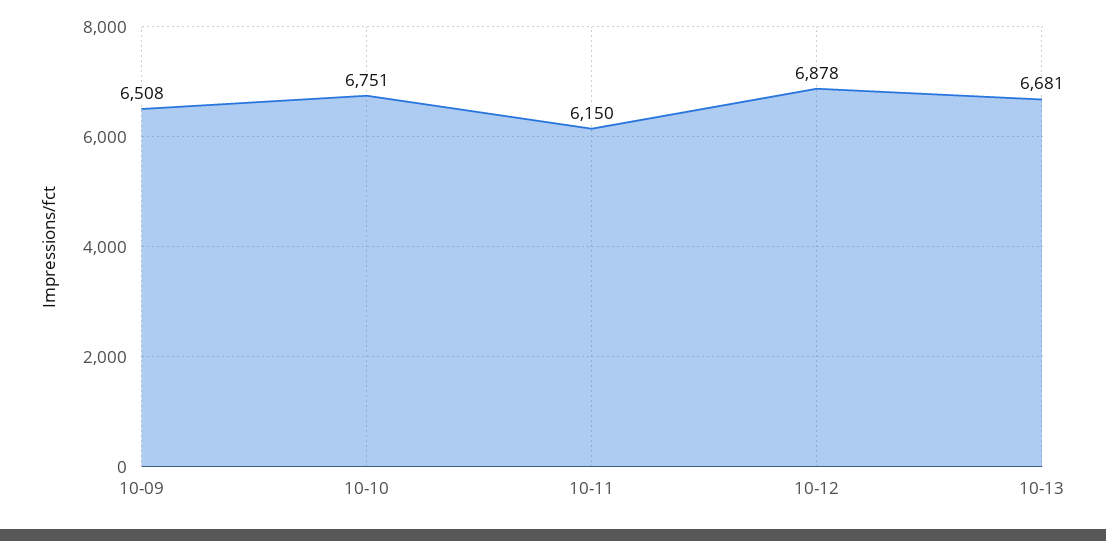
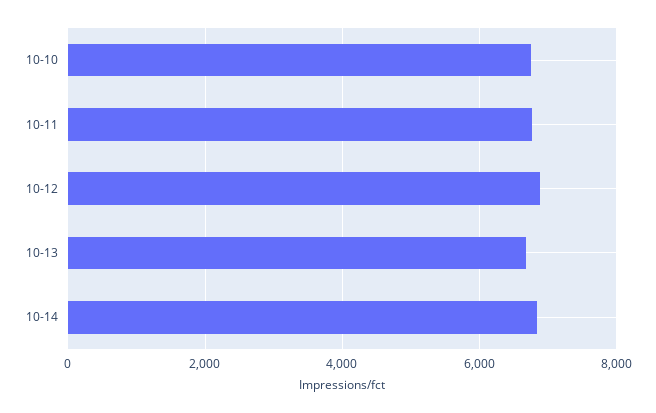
10-09: 6508 -> none
10-11: 6150 -> 6800
10-14: none -> 6800

